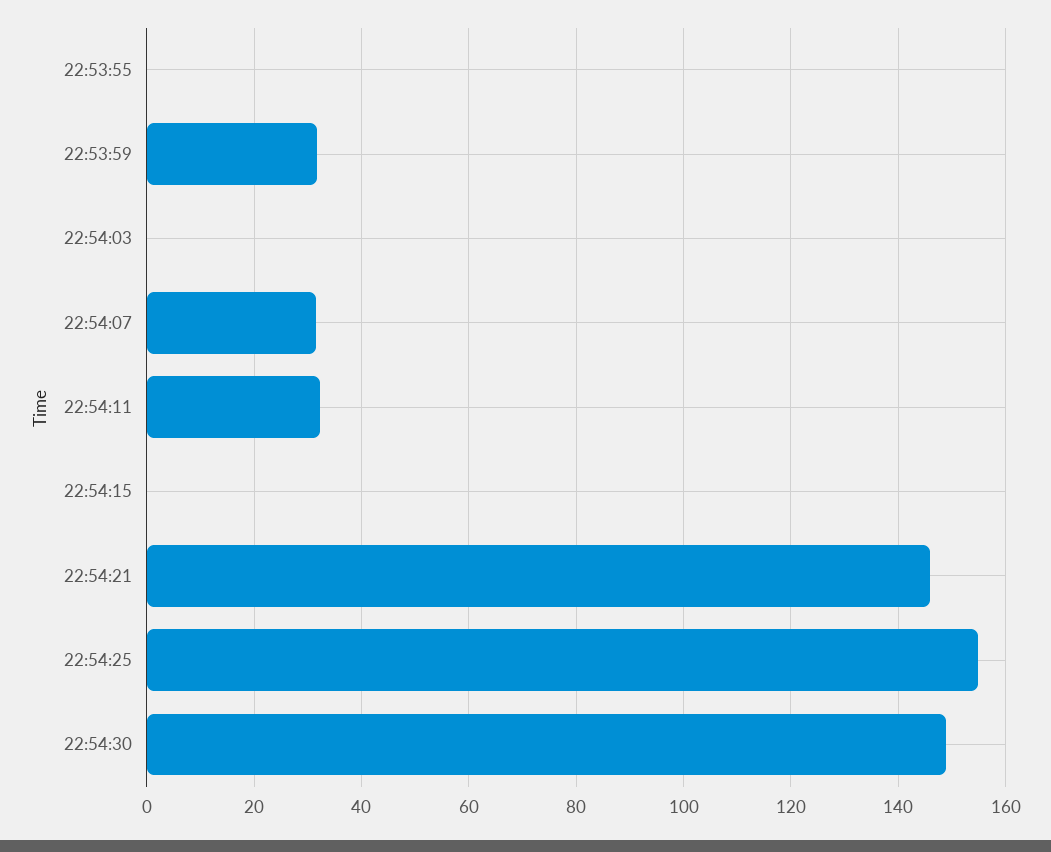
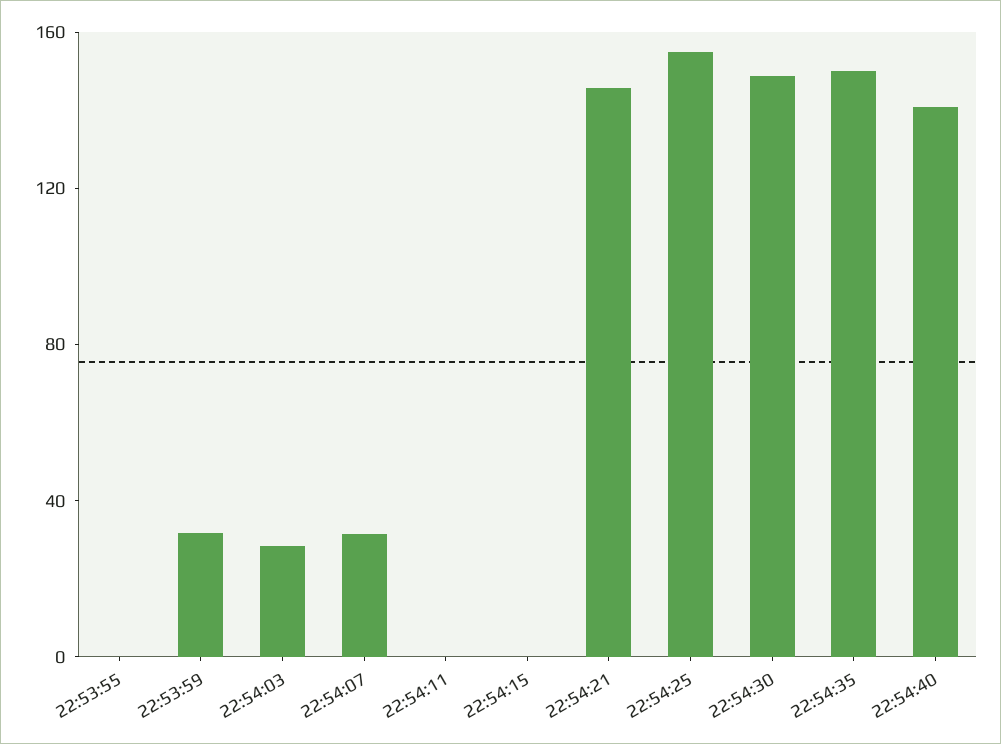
22:54:03: 0 -> 30
22:54:11: 32 -> 0
22:54:35: none -> 150
22:54:40: none -> 140

